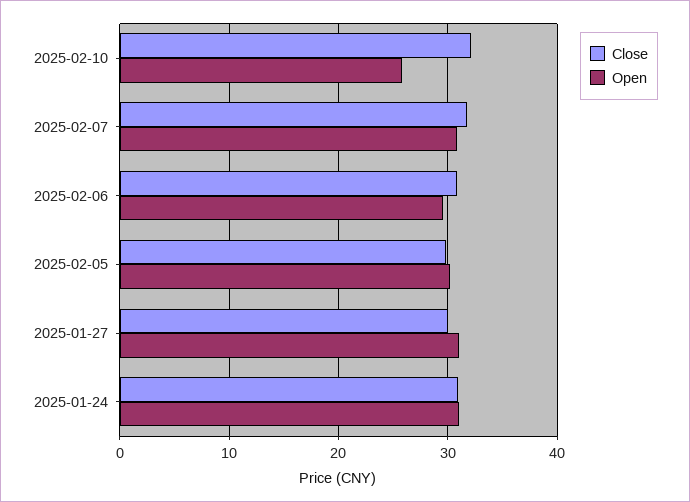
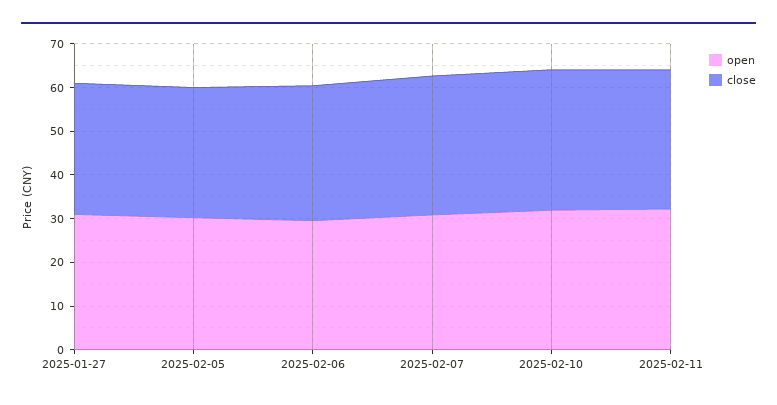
Open, 2025-02-10: 26 -> 32
Close, 2025-01-24: 31 -> none
Open, 2025-01-24: 31 -> none
Open, 2025-02-11: none -> 32
Close, 2025-02-11: none -> 32

